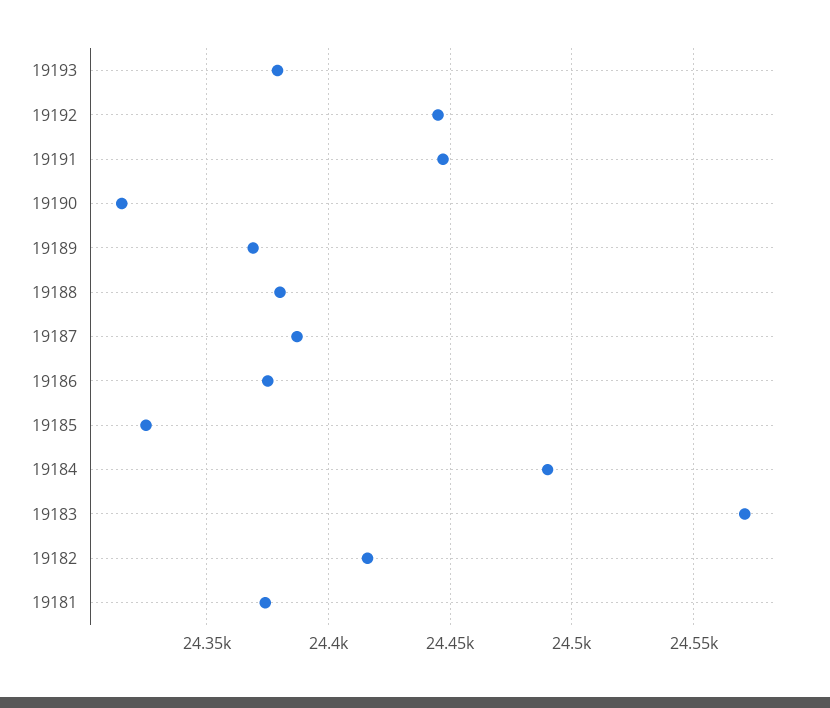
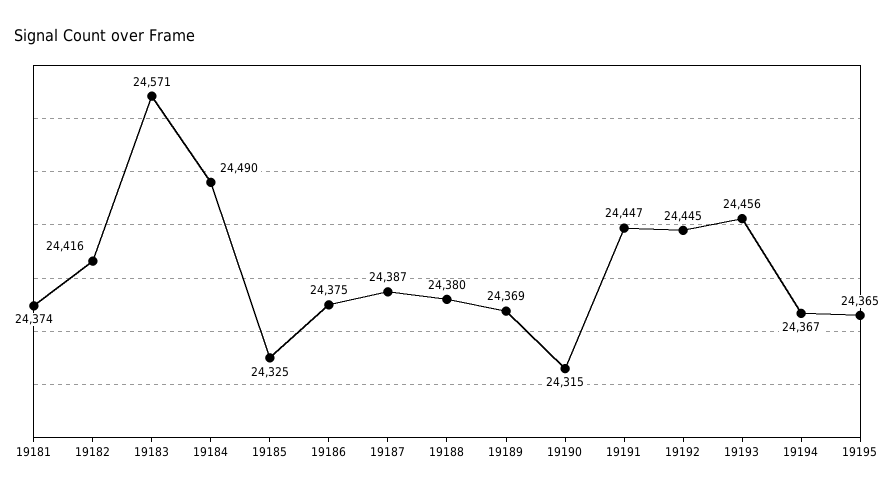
19193: 24380 -> 24456
19194: none -> 24367
19195: none -> 24365

